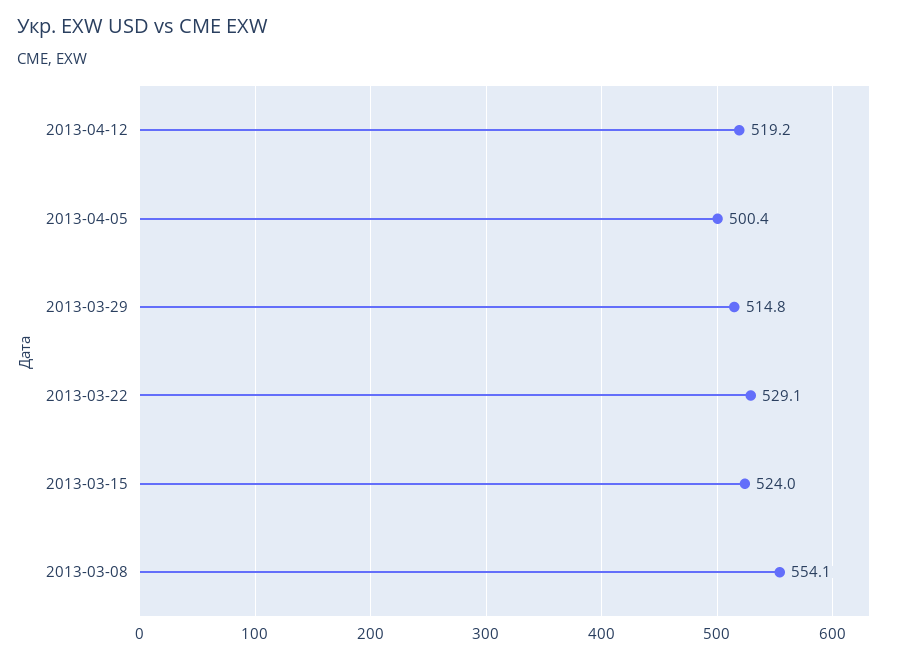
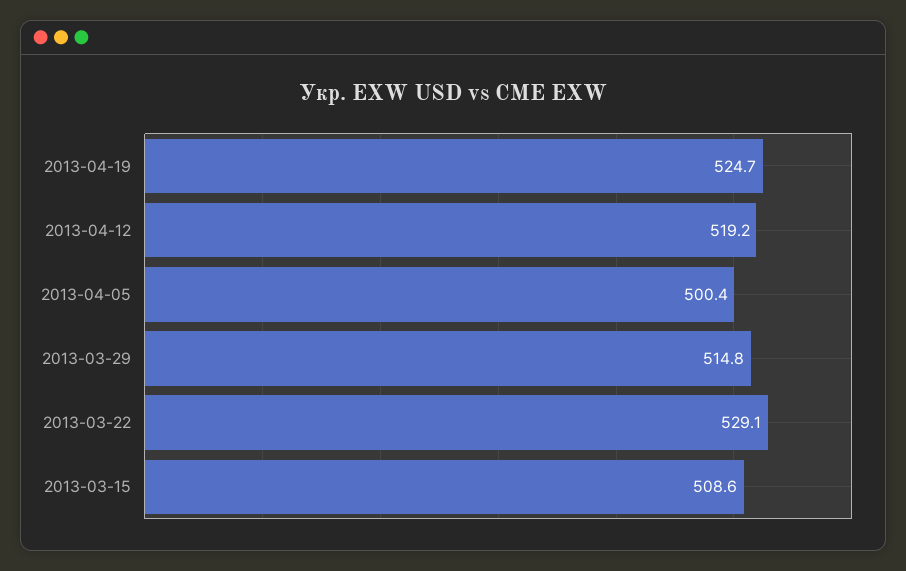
2013-03-15: 524 -> 508.6
2013-03-08: 554.1 -> none
2013-04-19: none -> 524.7

